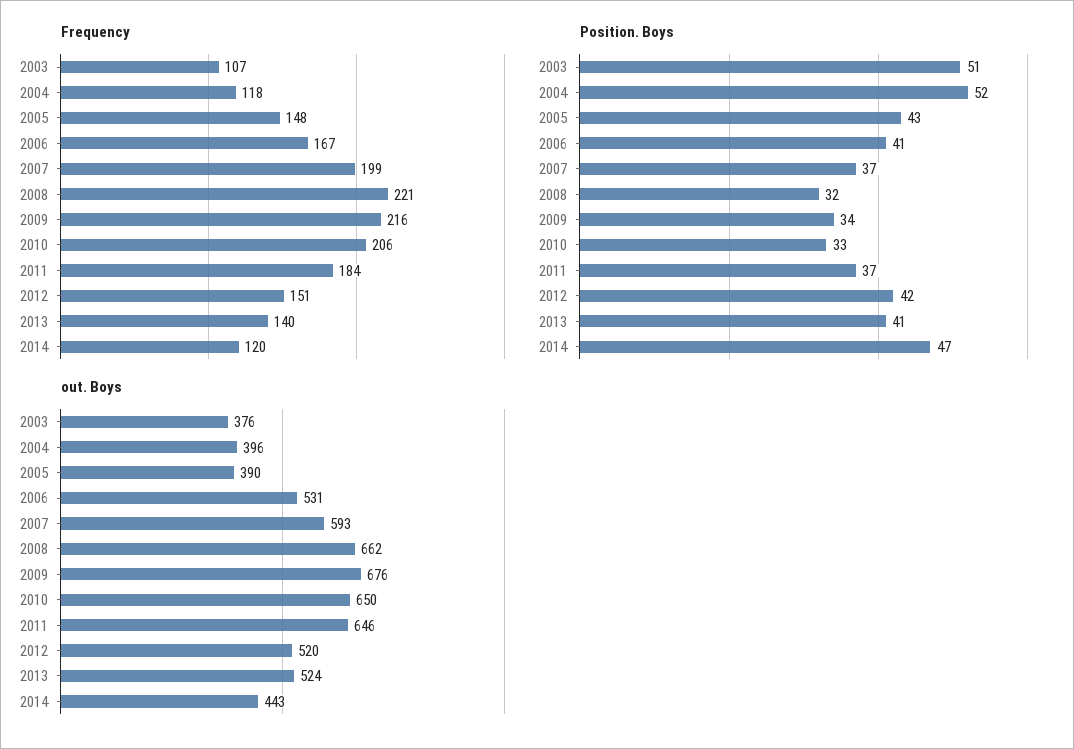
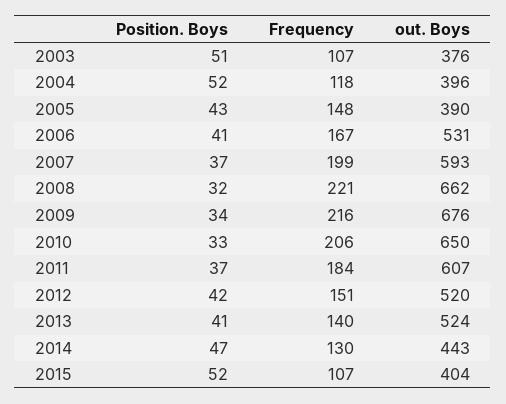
Frequency, 2014: 120 -> 130
out. Boys, 2011: 646 -> 607
Position. Boys, 2015: none -> 52
Frequency, 2015: none -> 107
out. Boys, 2015: none -> 404

